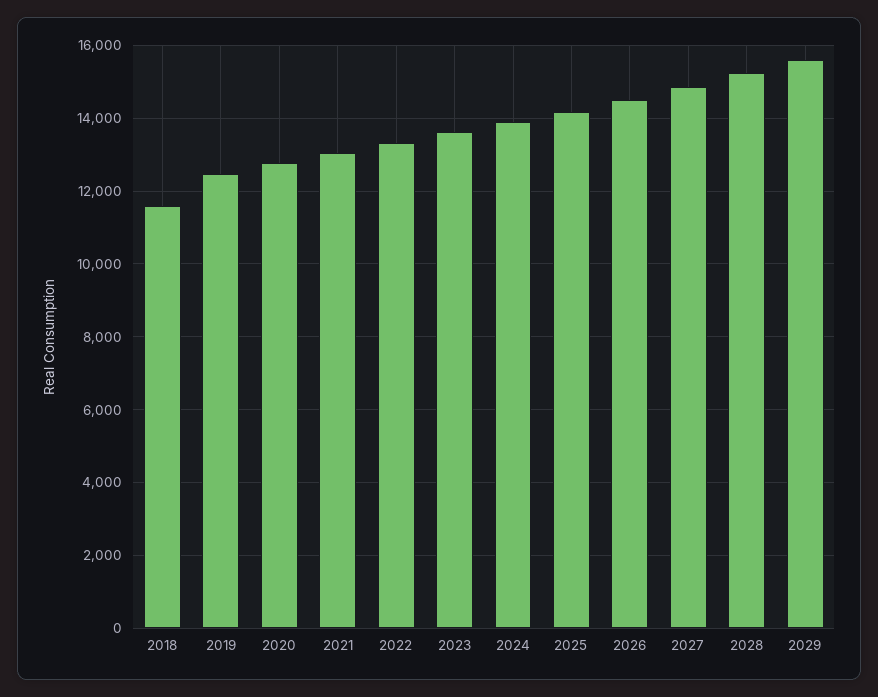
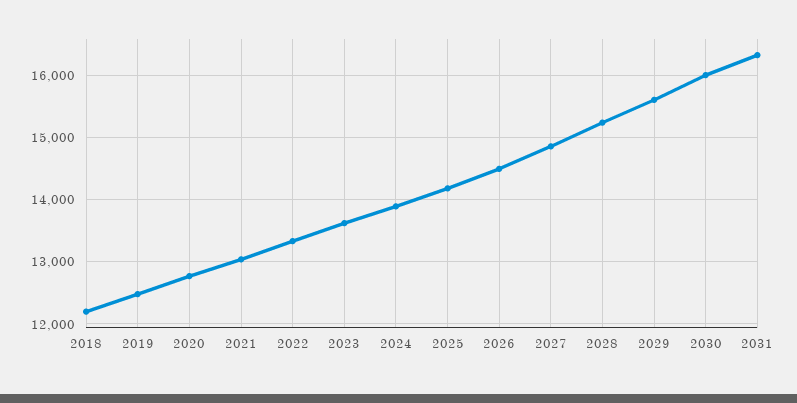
2018: 11600 -> 12200
2030: none -> 16000
2031: none -> 16300

